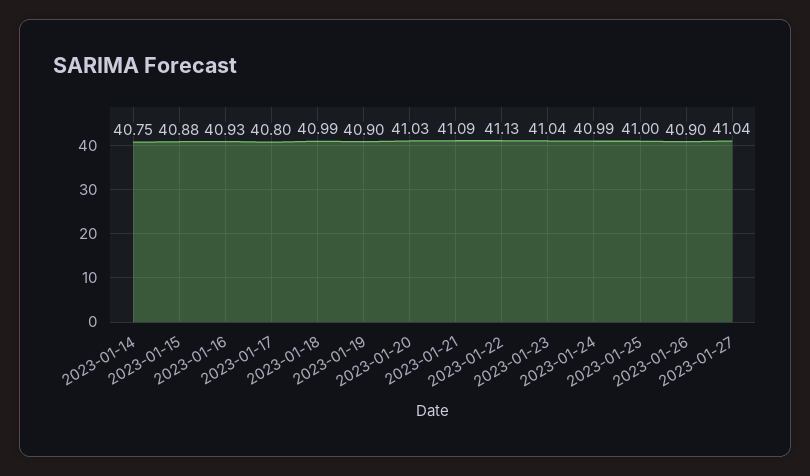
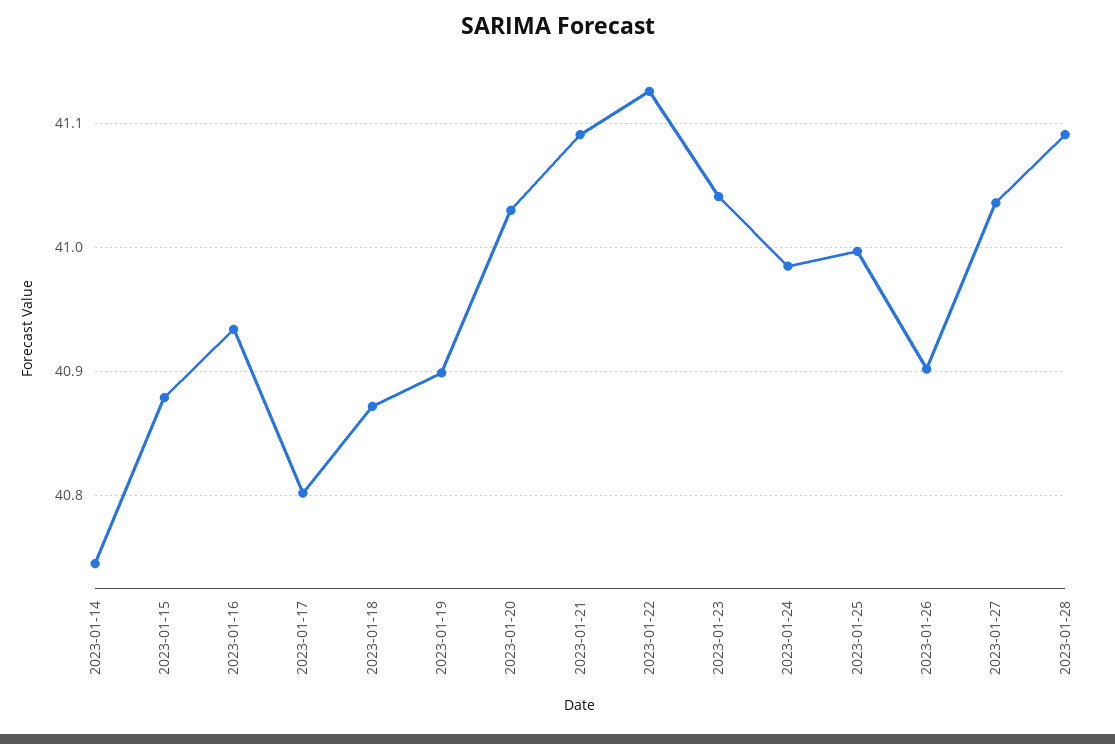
2023-01-18: 40.99 -> 40.87
2023-01-28: none -> 41.09

